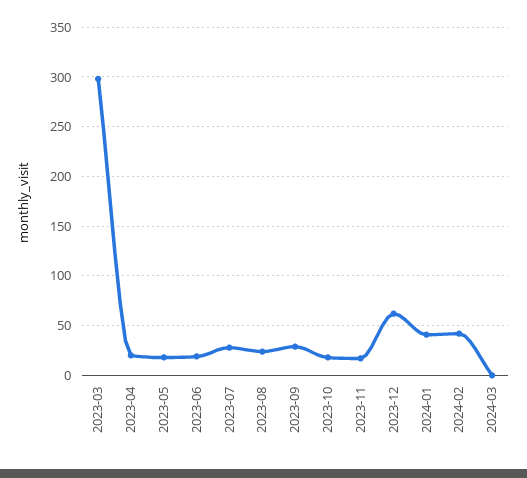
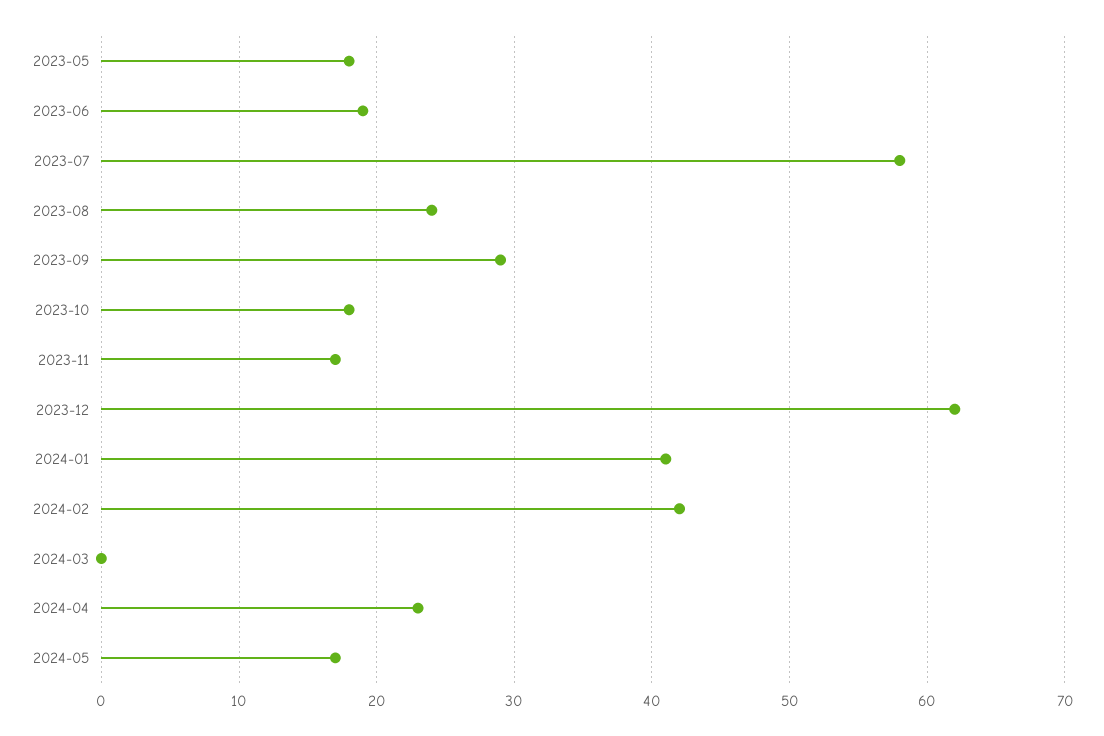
2023-03: 300 -> none
2023-04: 20 -> none
2023-07: 30 -> 58
2024-04: none -> 23
2024-05: none -> 17

